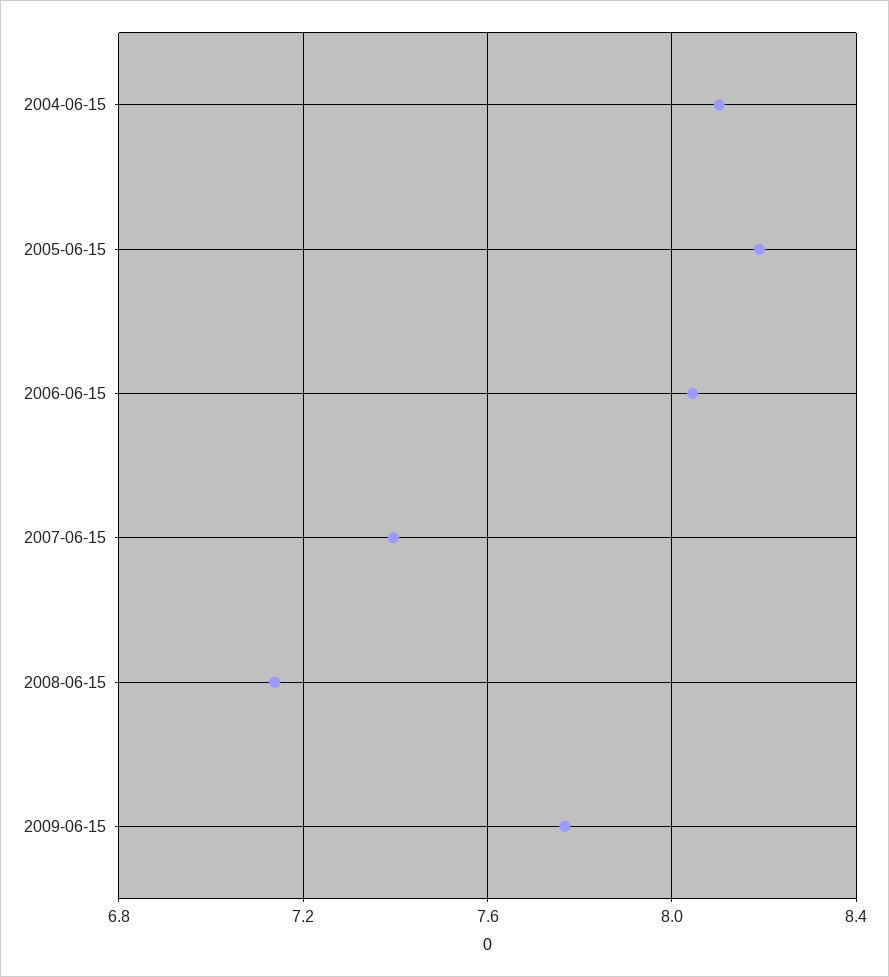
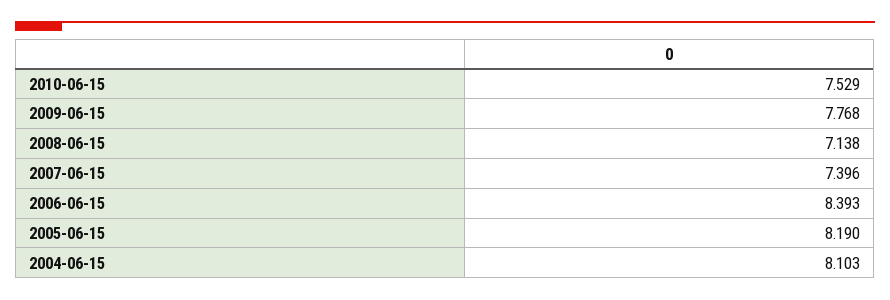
2006-06-15: 8.05 -> 8.393
2010-06-15: none -> 7.529

